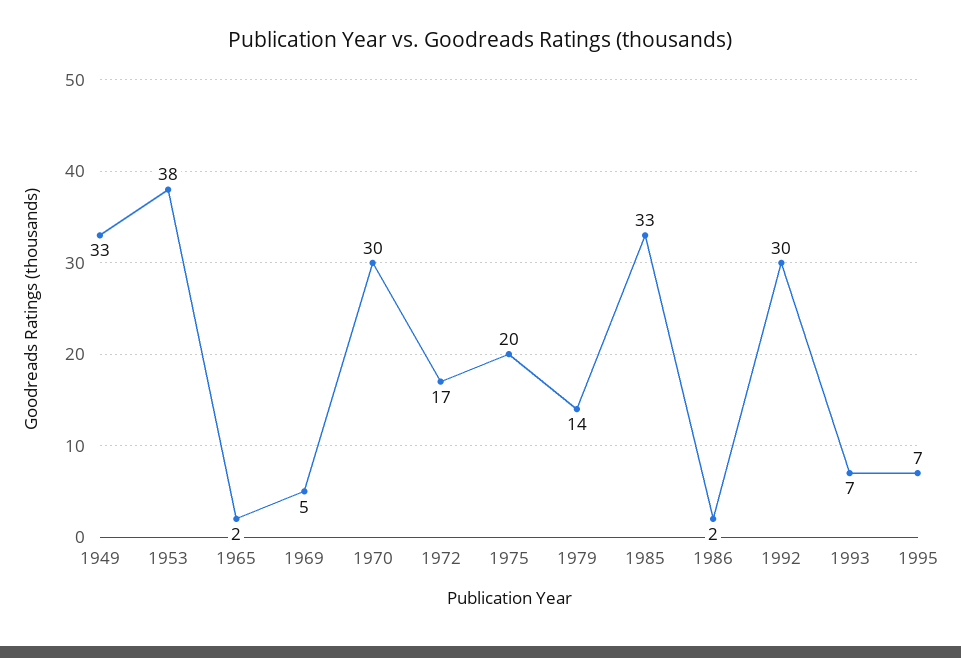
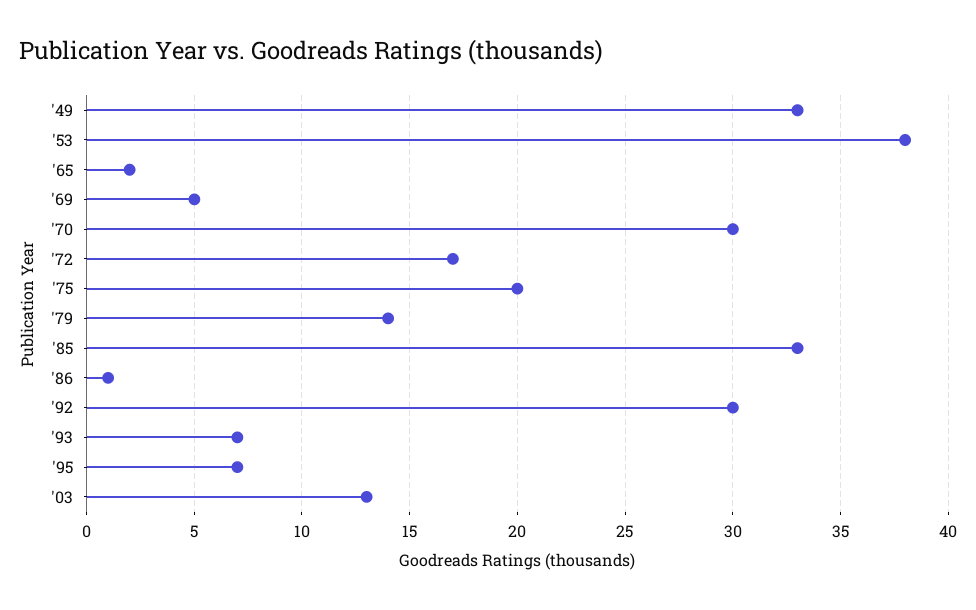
1986: 2 -> 1
'03: none -> 13

